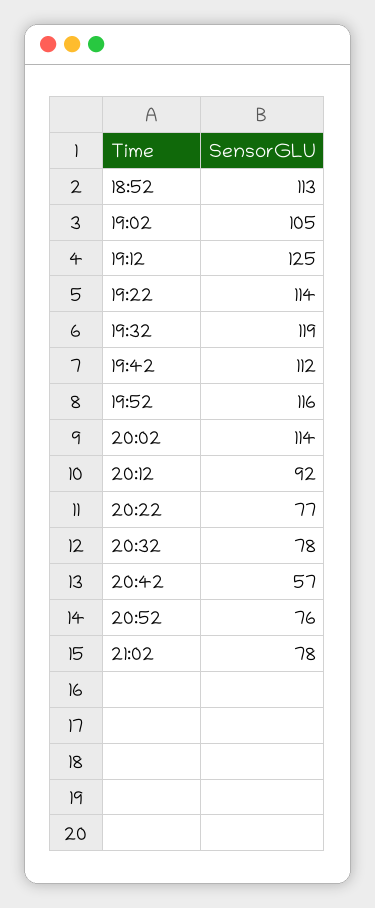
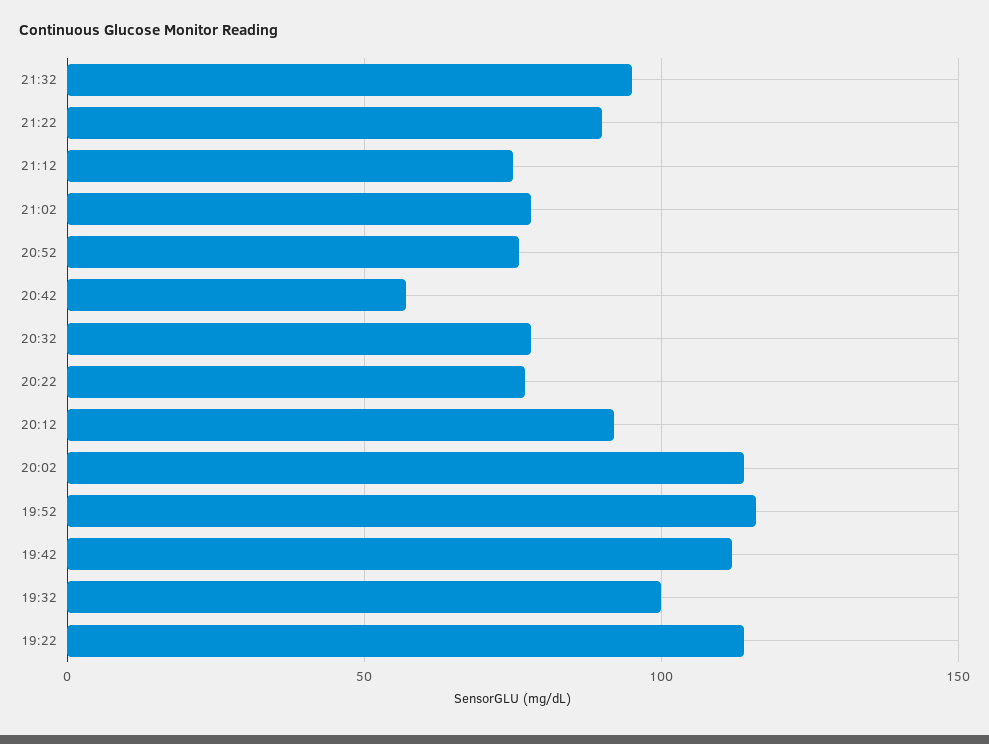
18:52: 113 -> none
19:02: 105 -> none
19:12: 125 -> none
19:32: 119 -> 100
21:32: none -> 95
21:22: none -> 90
21:12: none -> 75

